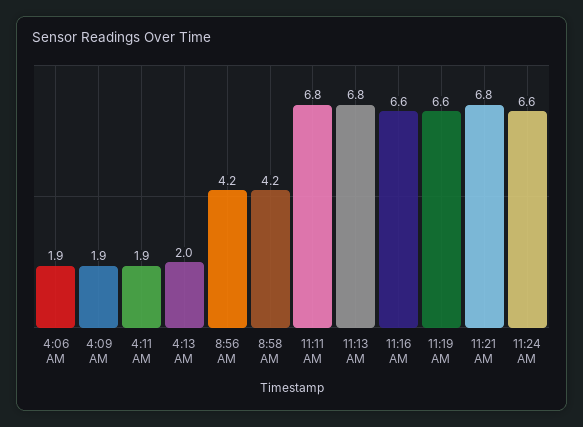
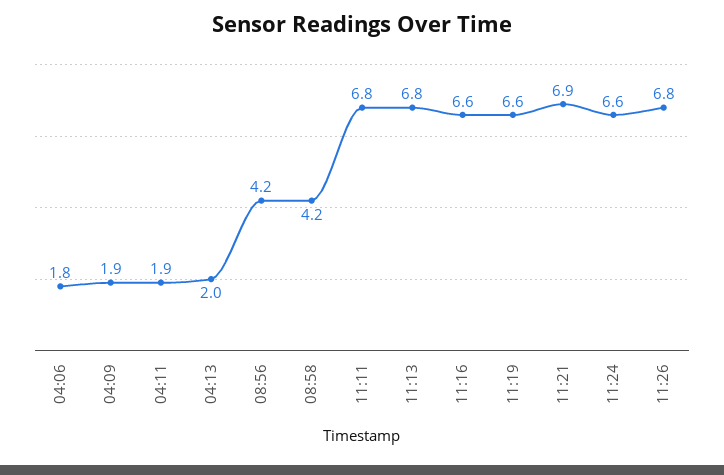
4:06 AM: 1.9 -> 1.8
11:21 AM: 6.8 -> 6.9
11:26: none -> 6.8

